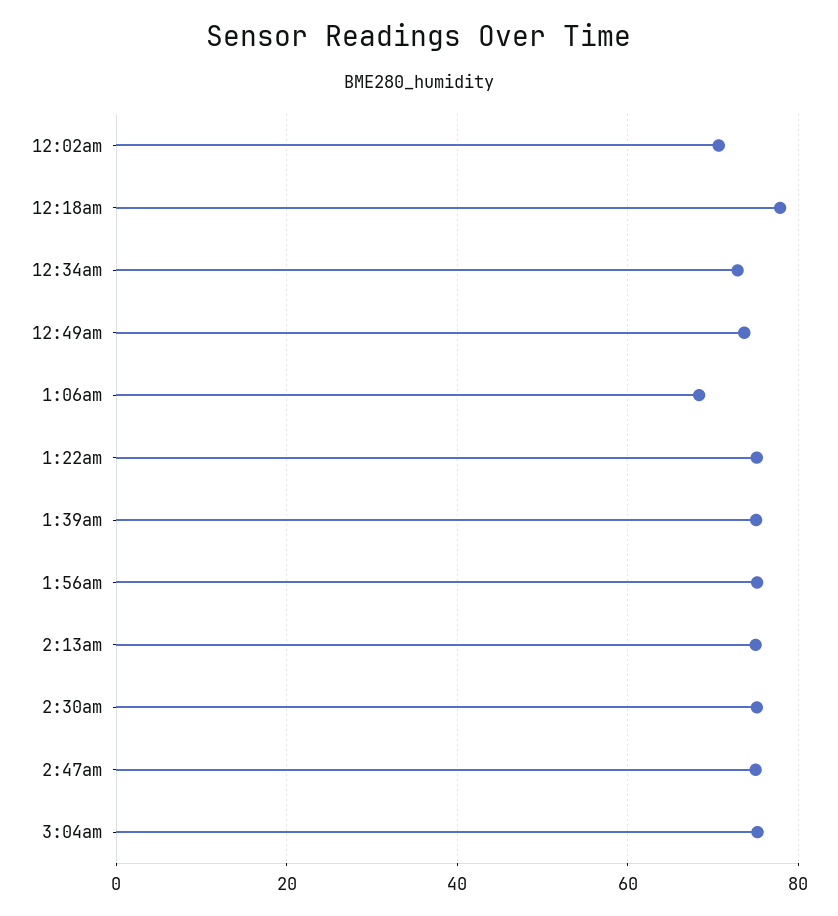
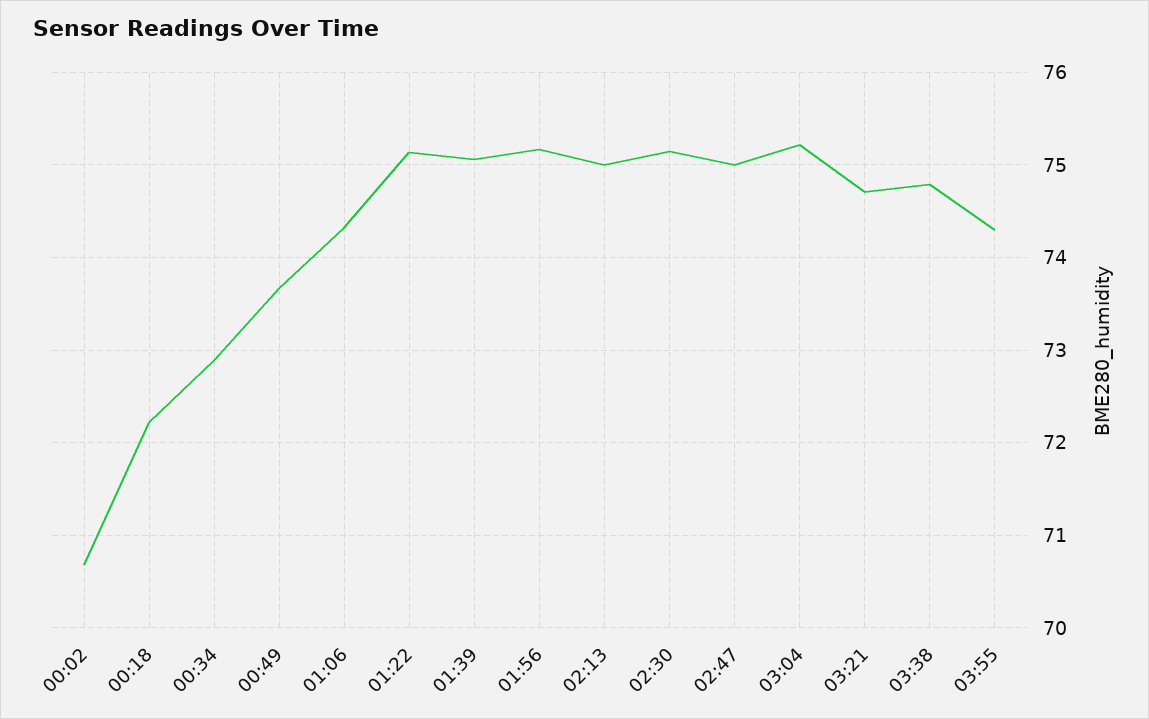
12:18am: 78 -> 72.2
1:06am: 68 -> 74.3
03:21: none -> 74.7
03:38: none -> 74.8
03:55: none -> 74.3

